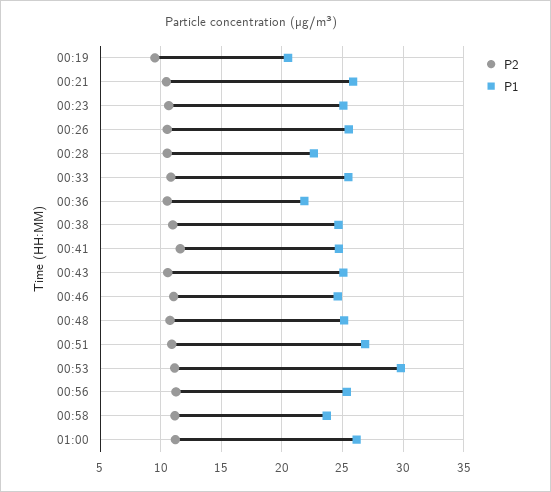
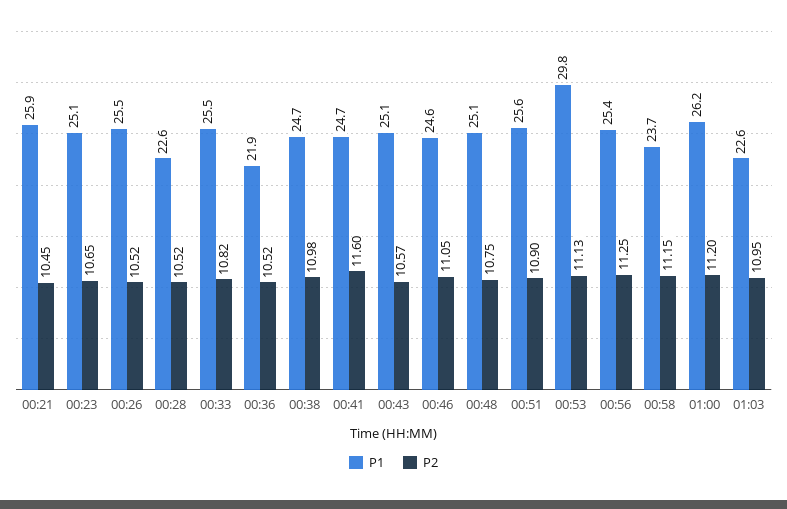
P2, 00:19: 9.5 -> none
P1, 00:19: 20.5 -> none
P1, 00:51: 27 -> 25.6
P1, 01:03: none -> 22.6
P2, 01:03: none -> 10.95

